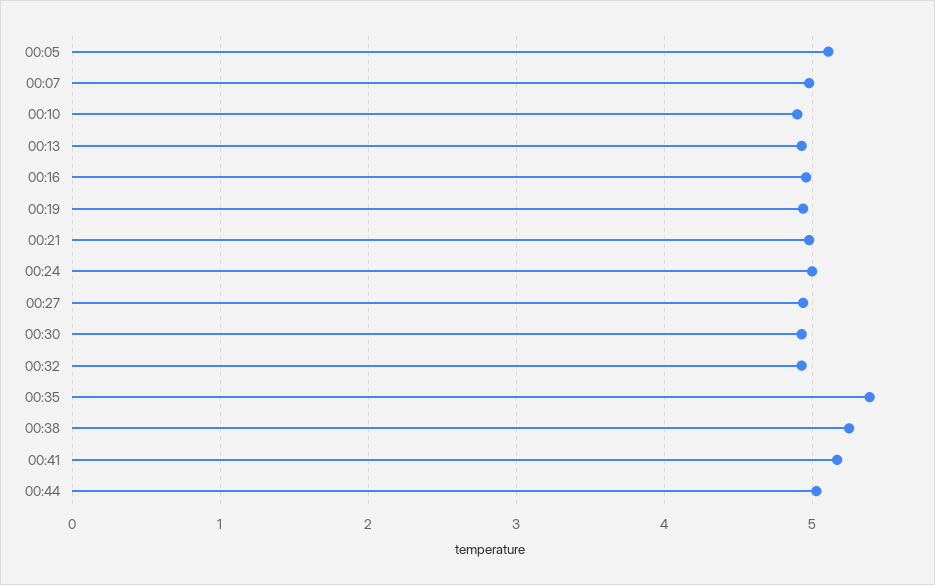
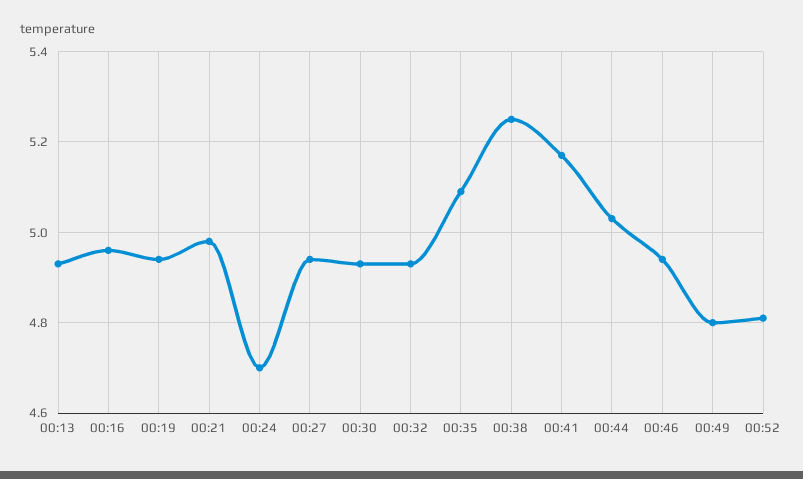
00:05: 5.1 -> none
00:07: 5 -> none
00:10: 4.9 -> none
00:24: 5 -> 4.7
00:35: 5.4 -> 5.1
00:46: none -> 4.95
00:49: none -> 4.8
00:52: none -> 4.8

